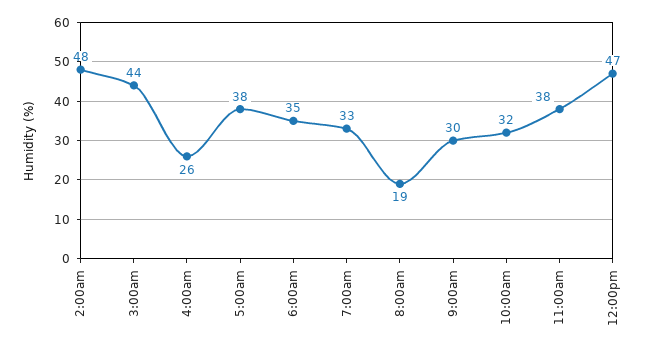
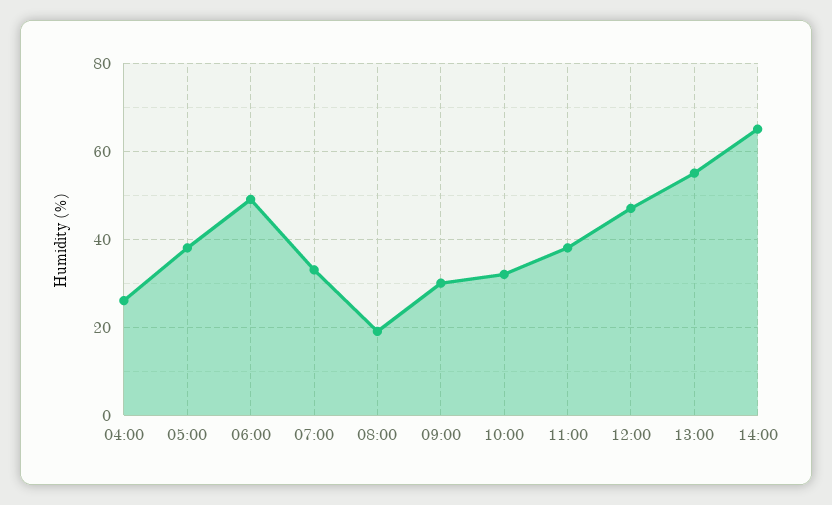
2:00am: 48 -> none
3:00am: 44 -> none
6:00am: 35 -> 50
13:00: none -> 55
14:00: none -> 65

